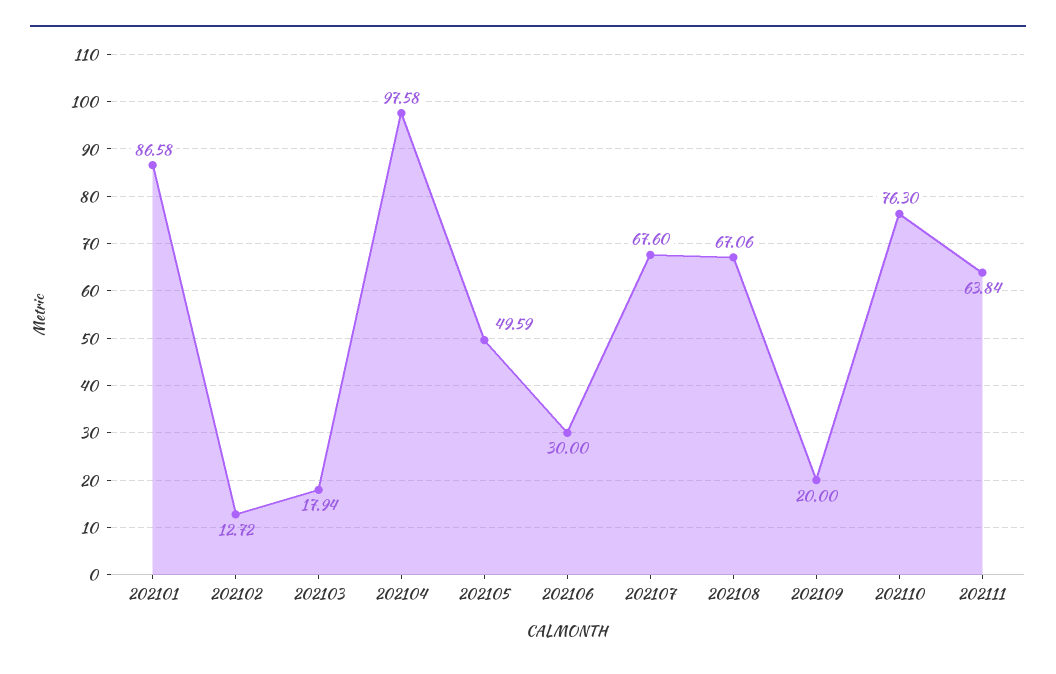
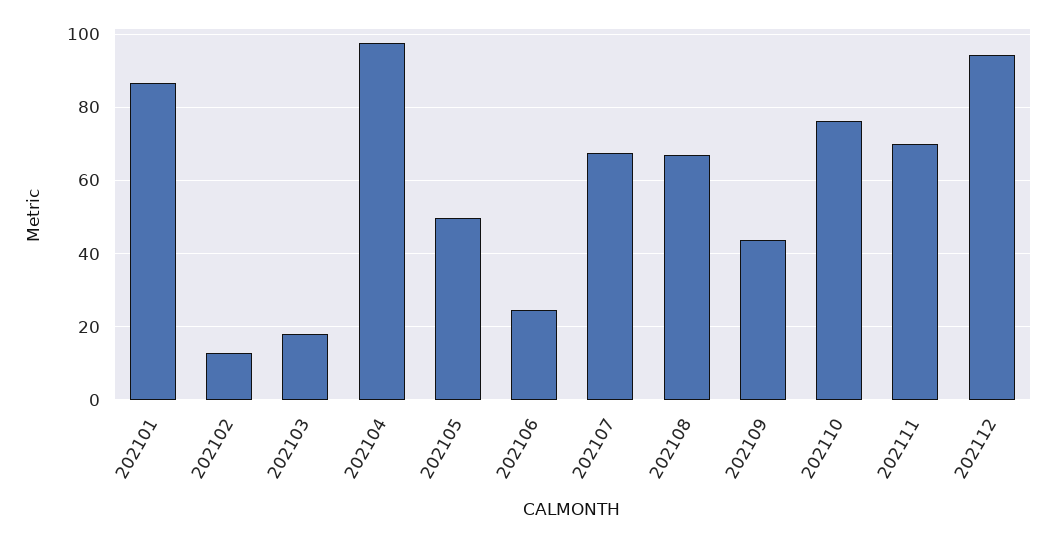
202106: 30 -> 24
202109: 20 -> 44
202111: 63.84 -> 70
202112: none -> 94

